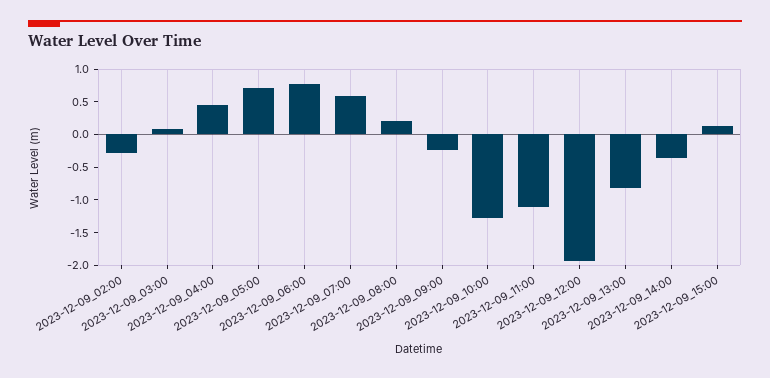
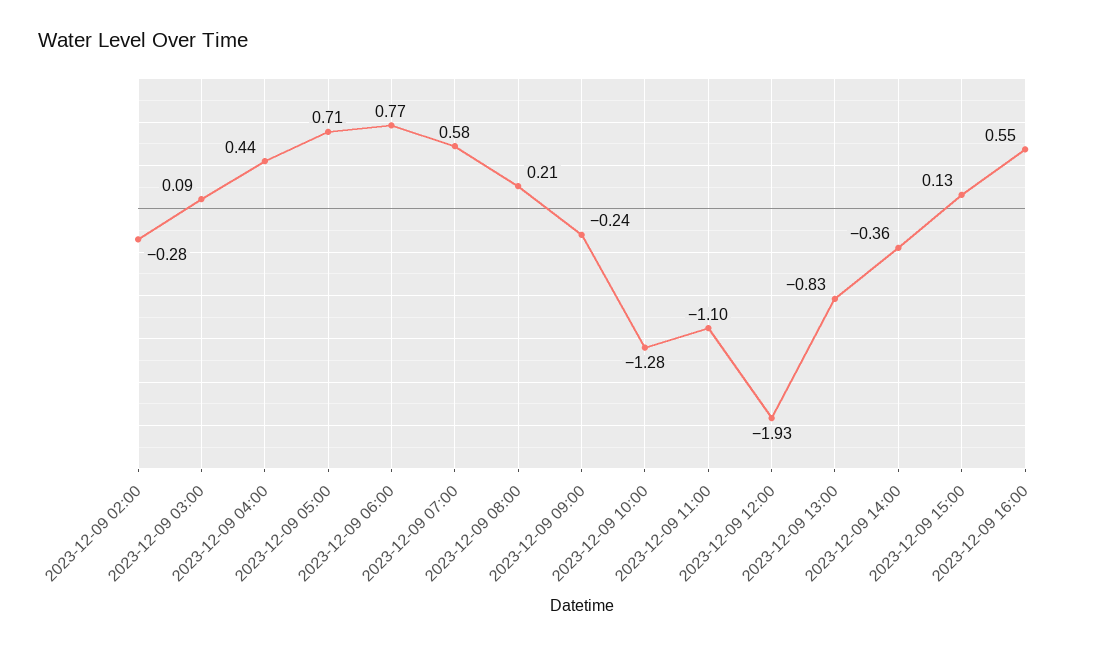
2023-12-09 16:00: none -> 0.55

